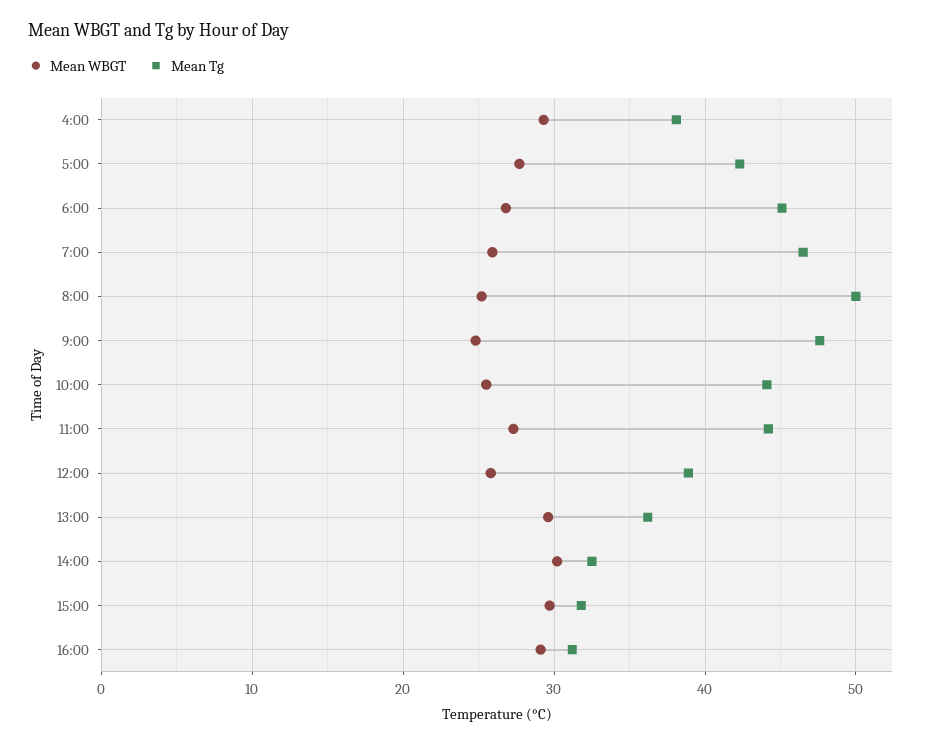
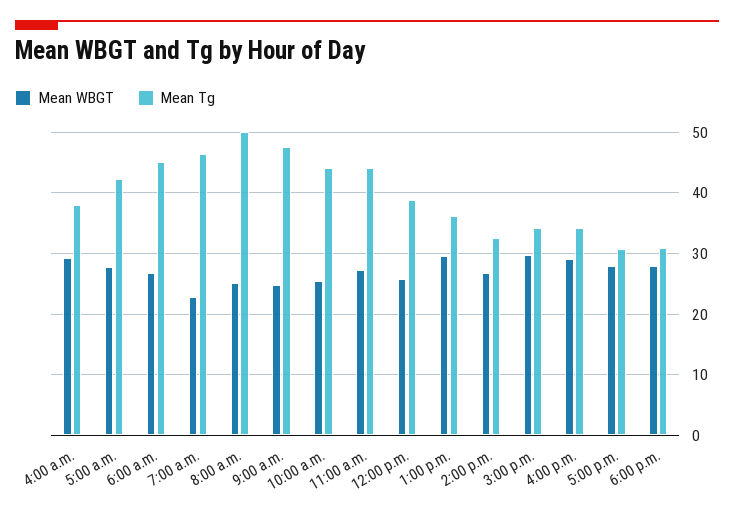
Mean WBGT, 7:00: 26 -> 23
Mean WBGT, 14:00: 30 -> 27
Mean Tg, 15:00: 32 -> 34
Mean Tg, 16:00: 31 -> 34
Mean WBGT, 5:00 p.m.: none -> 28
Mean Tg, 5:00 p.m.: none -> 31
Mean WBGT, 6:00 p.m.: none -> 28
Mean Tg, 6:00 p.m.: none -> 31

